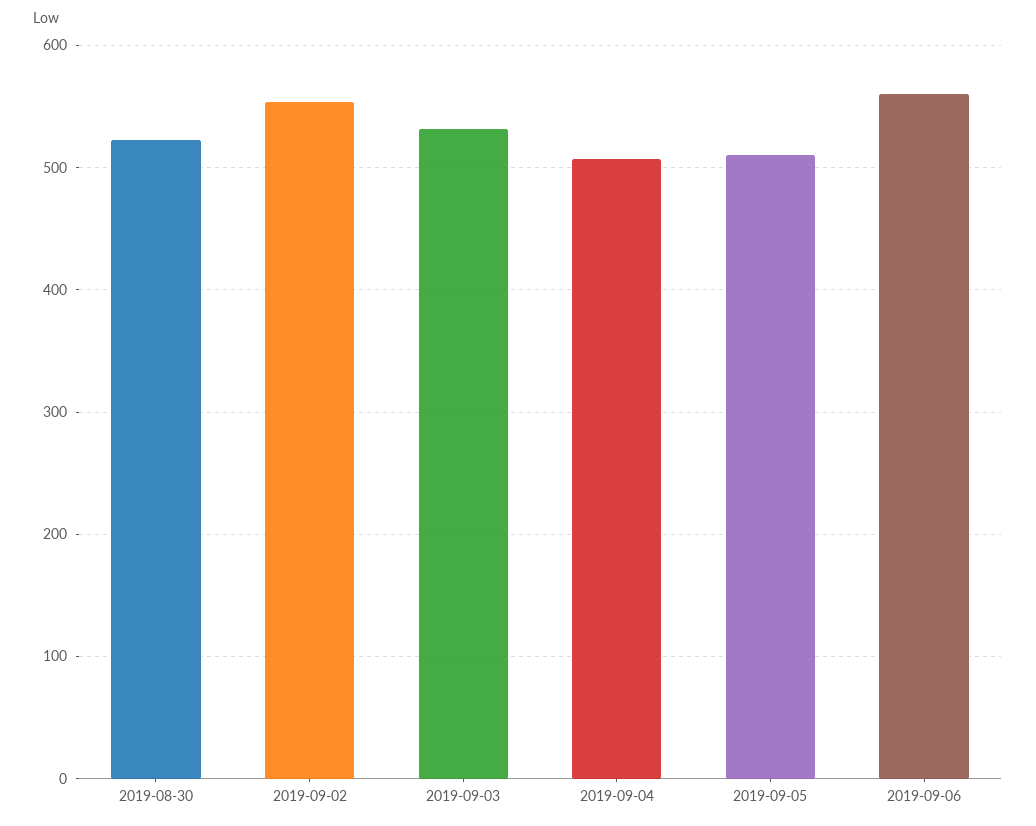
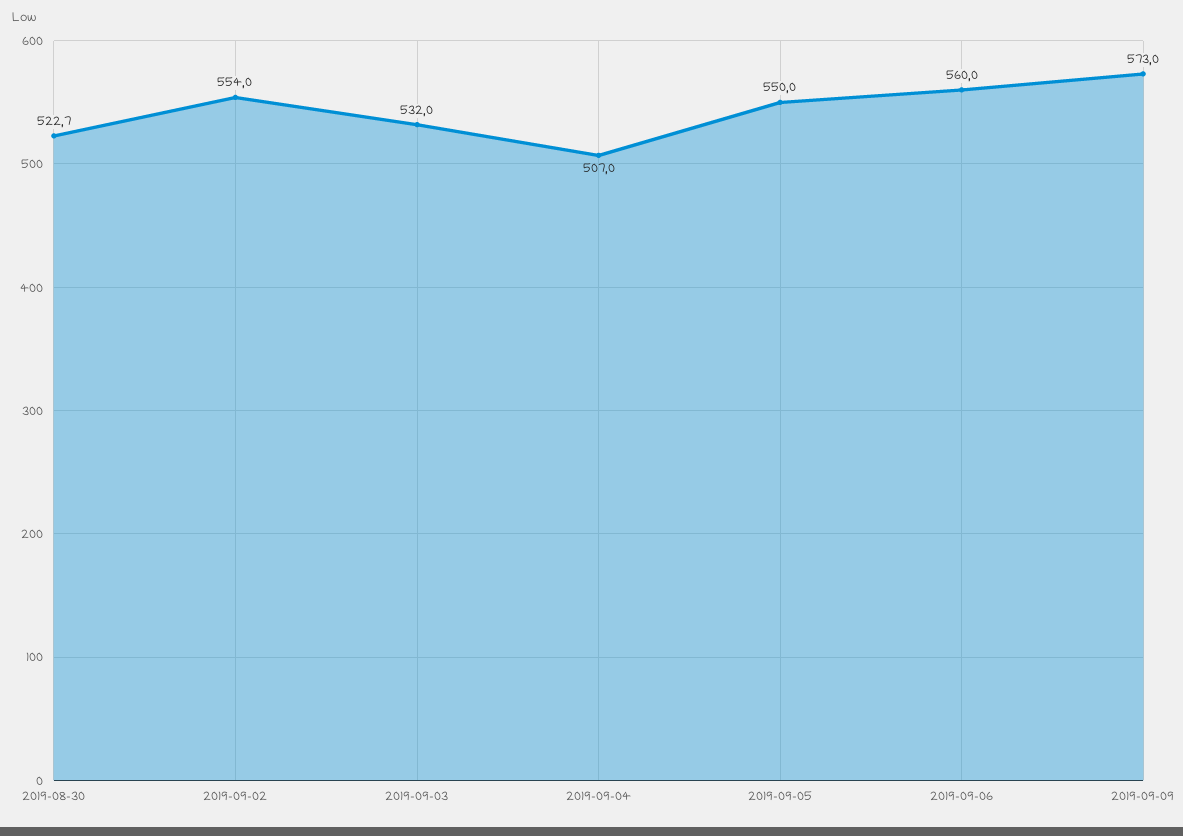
2019-09-05: 510 -> 550
2019-09-09: none -> 573

